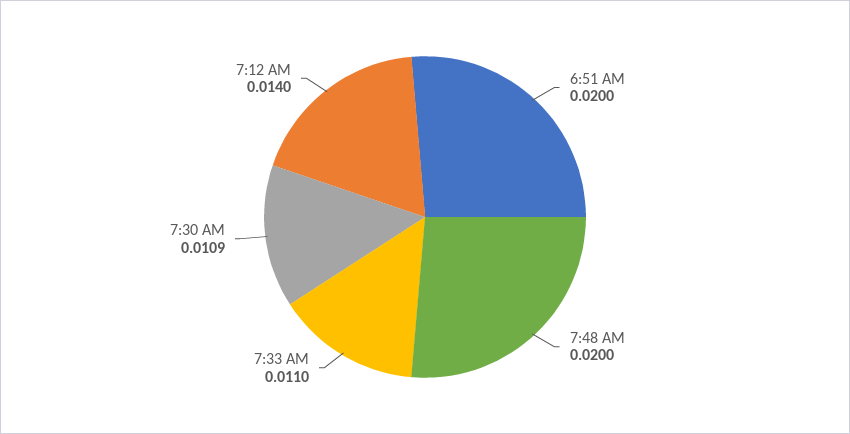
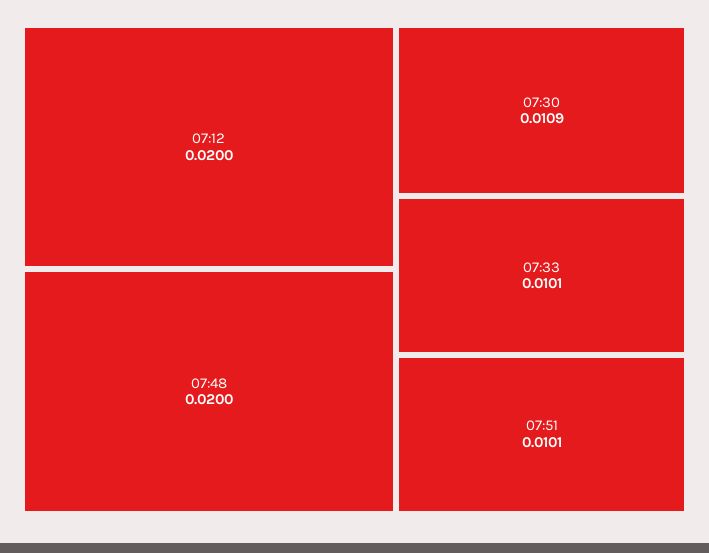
6:51 AM: 0.02 -> none
7:33 AM: 0.011 -> 0.0101
7:12 AM: 0.014 -> 0.02
07:51: none -> 0.0101

